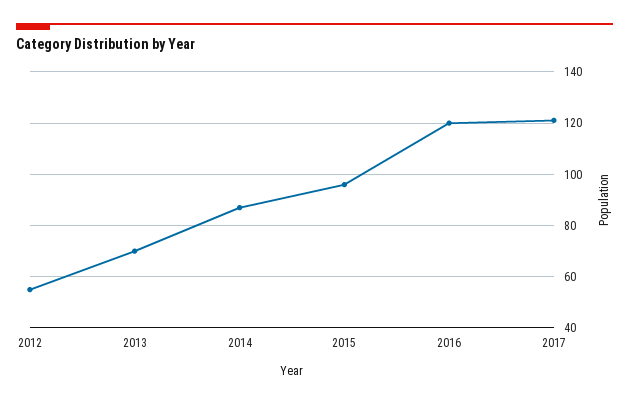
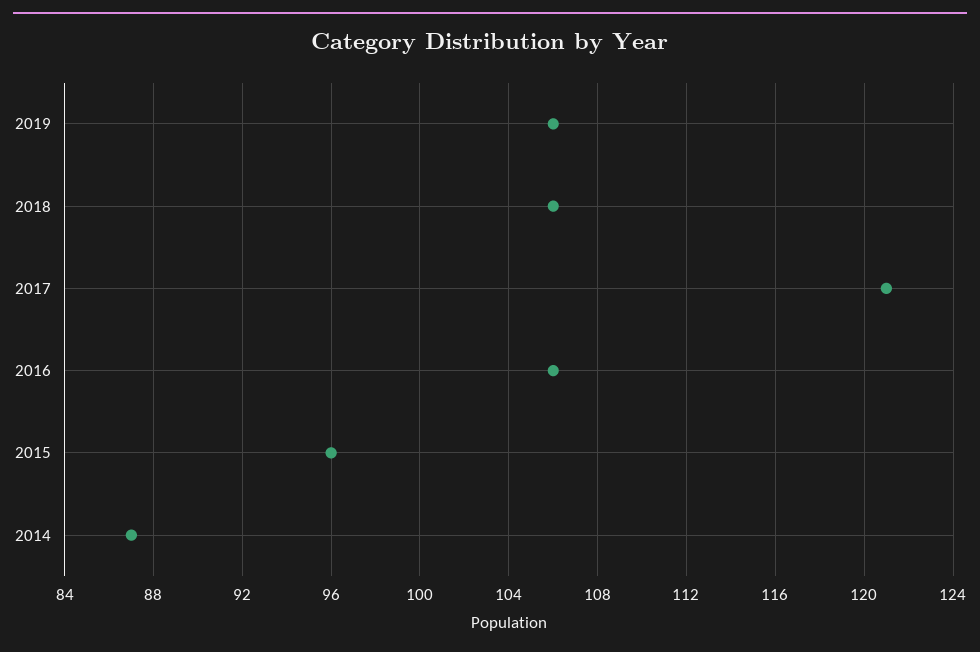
2012: 55 -> none
2013: 70 -> none
2016: 120 -> 106
2019: none -> 106
2018: none -> 106

